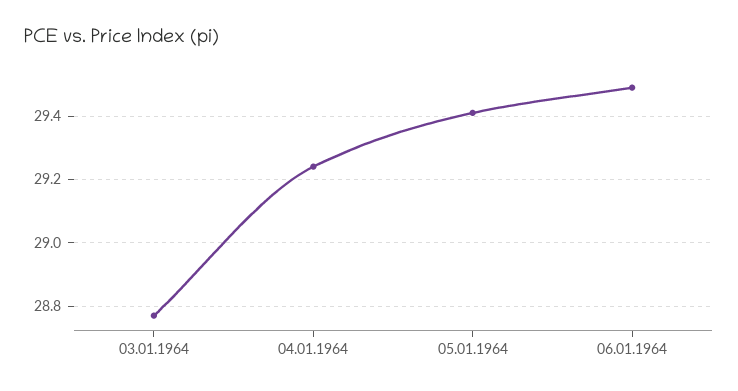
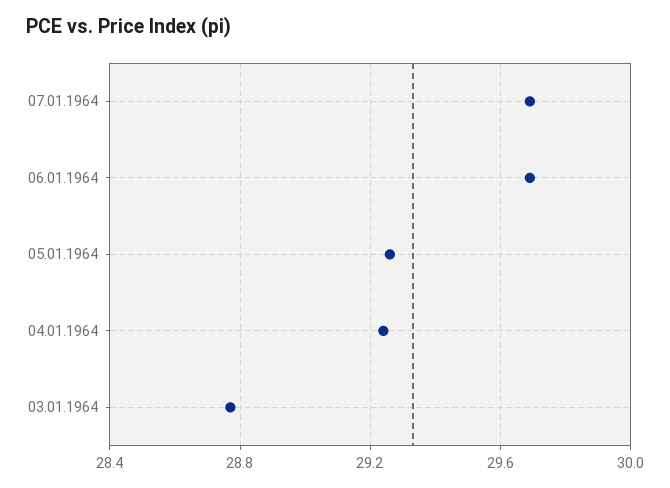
05.01.1964: 29.4 -> 29.25
06.01.1964: 29.5 -> 29.7
07.01.1964: none -> 29.7

